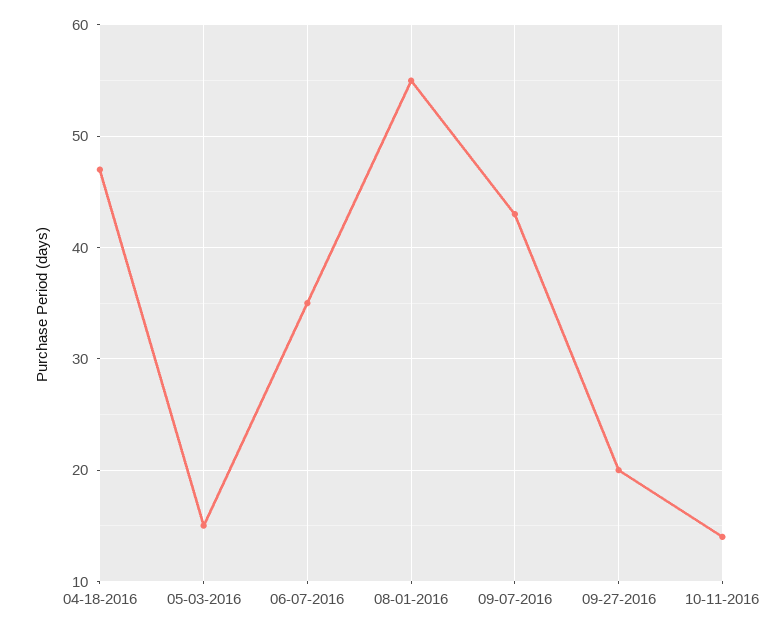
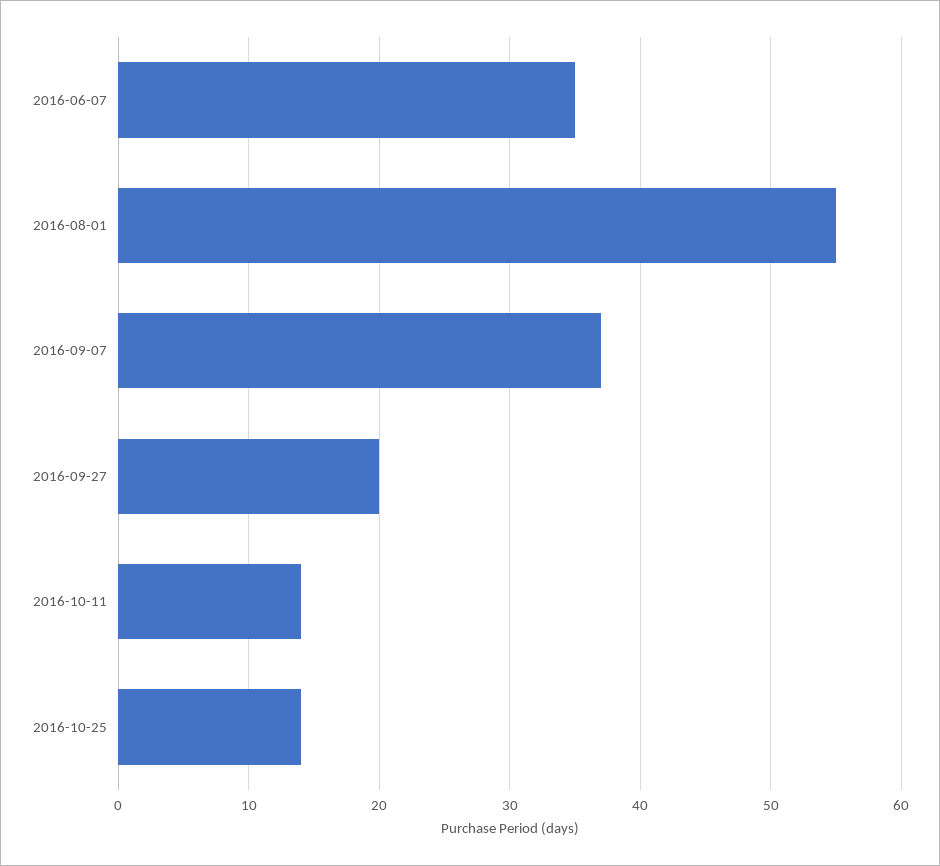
04-18-2016: 47 -> none
05-03-2016: 15 -> none
09-07-2016: 43 -> 37
2016-10-25: none -> 14

